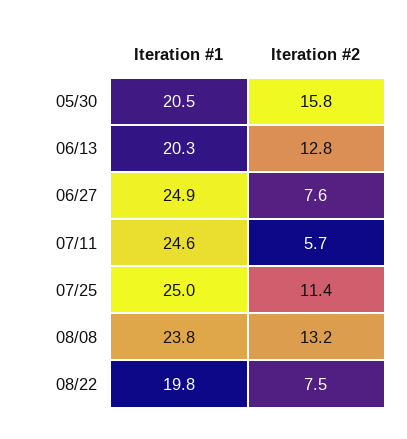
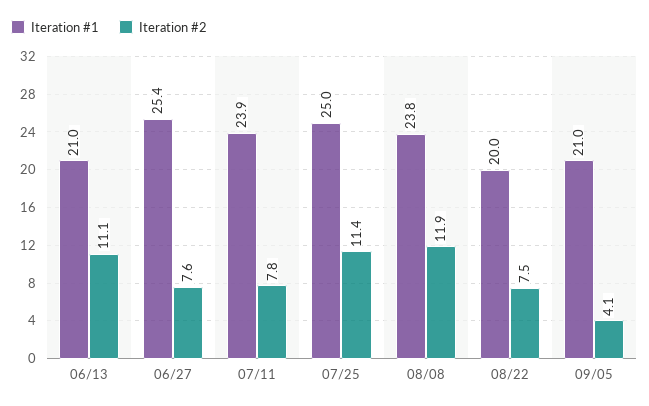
Iteration #1, 05/30: 20.5 -> none
Iteration #2, 05/30: 15.8 -> none
Iteration #1, 06/13: 20.3 -> 21
Iteration #2, 06/13: 12.8 -> 11.1
Iteration #1, 06/27: 24.9 -> 25.4
Iteration #1, 07/11: 24.6 -> 23.9
Iteration #2, 07/11: 5.7 -> 7.8
Iteration #2, 08/08: 13.2 -> 11.9
Iteration #1, 08/22: 19.8 -> 20
Iteration #1, 09/05: none -> 21
Iteration #2, 09/05: none -> 4.1

